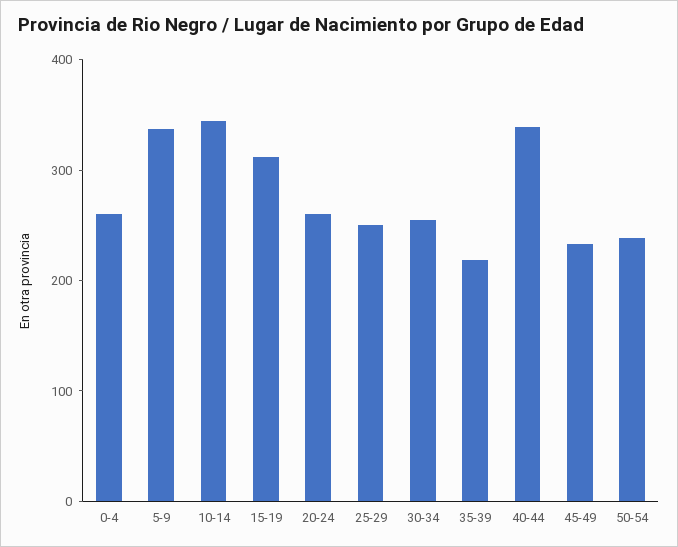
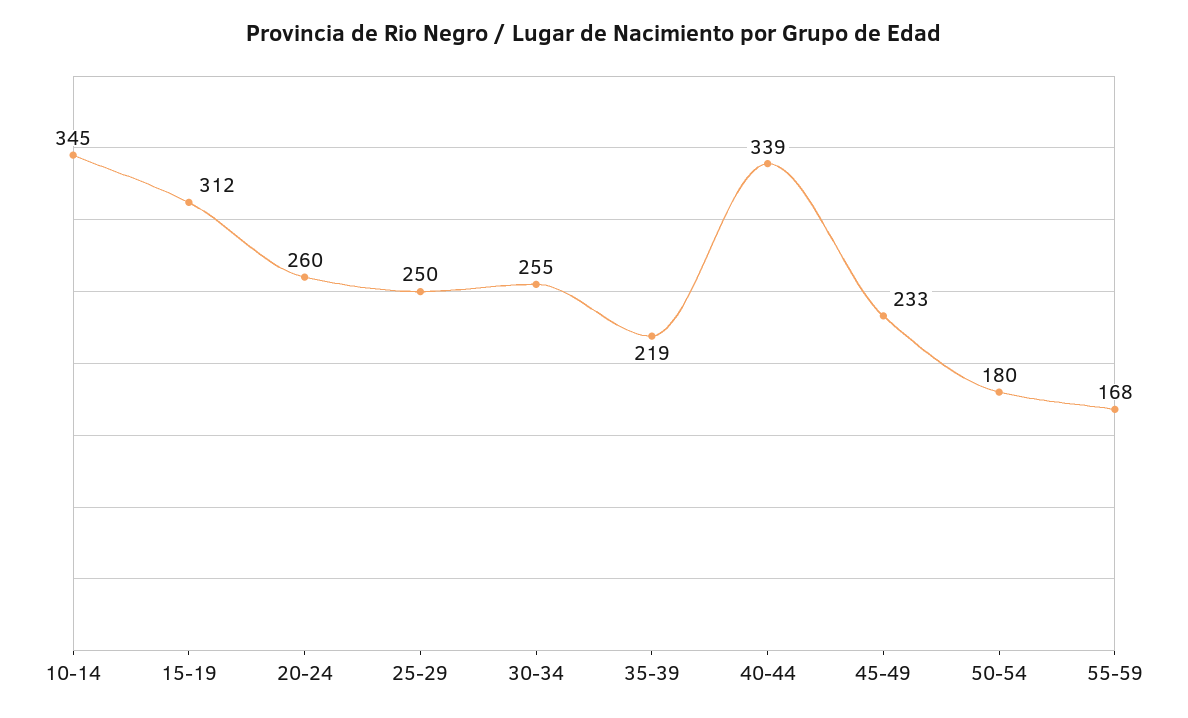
0-4: 260 -> none
5-9: 340 -> none
50-54: 240 -> 180
55-59: none -> 168

